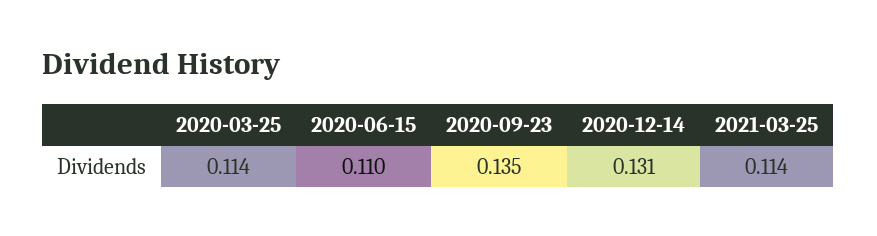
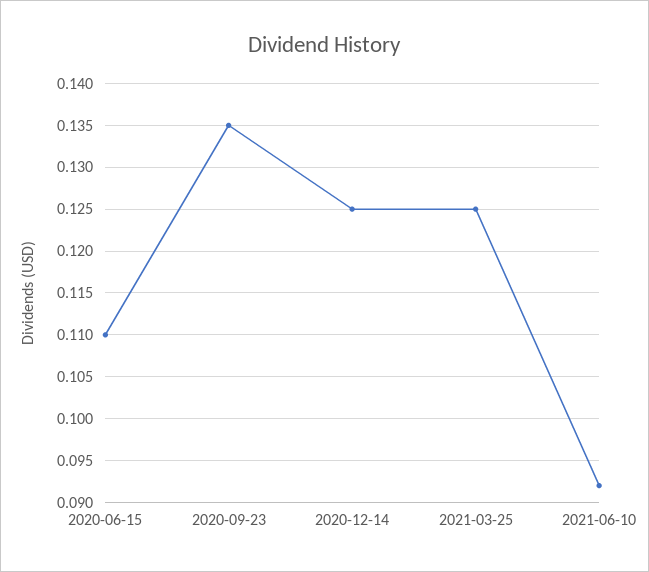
2020-03-25: 0.114 -> none
2020-12-14: 0.131 -> 0.125
2021-03-25: 0.114 -> 0.125
2021-06-10: none -> 0.092

